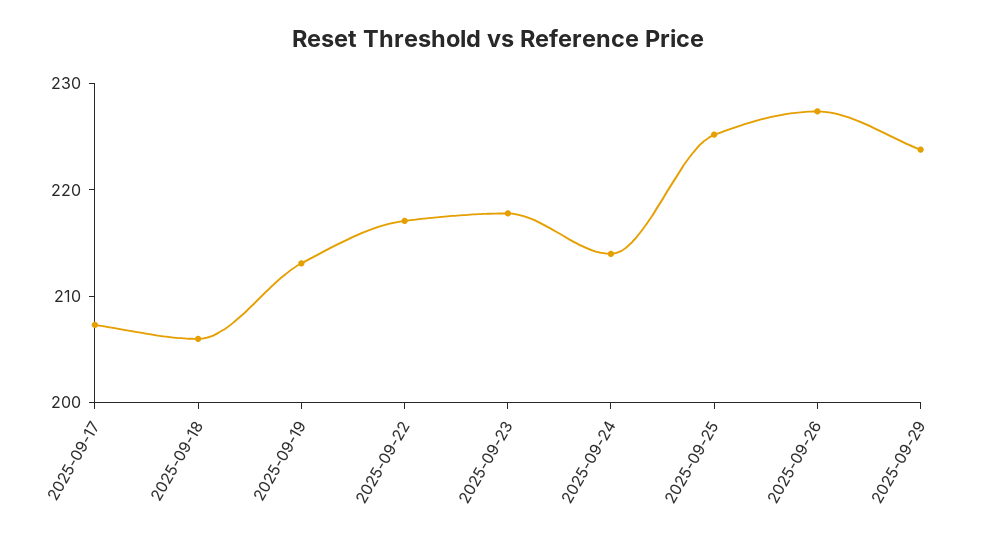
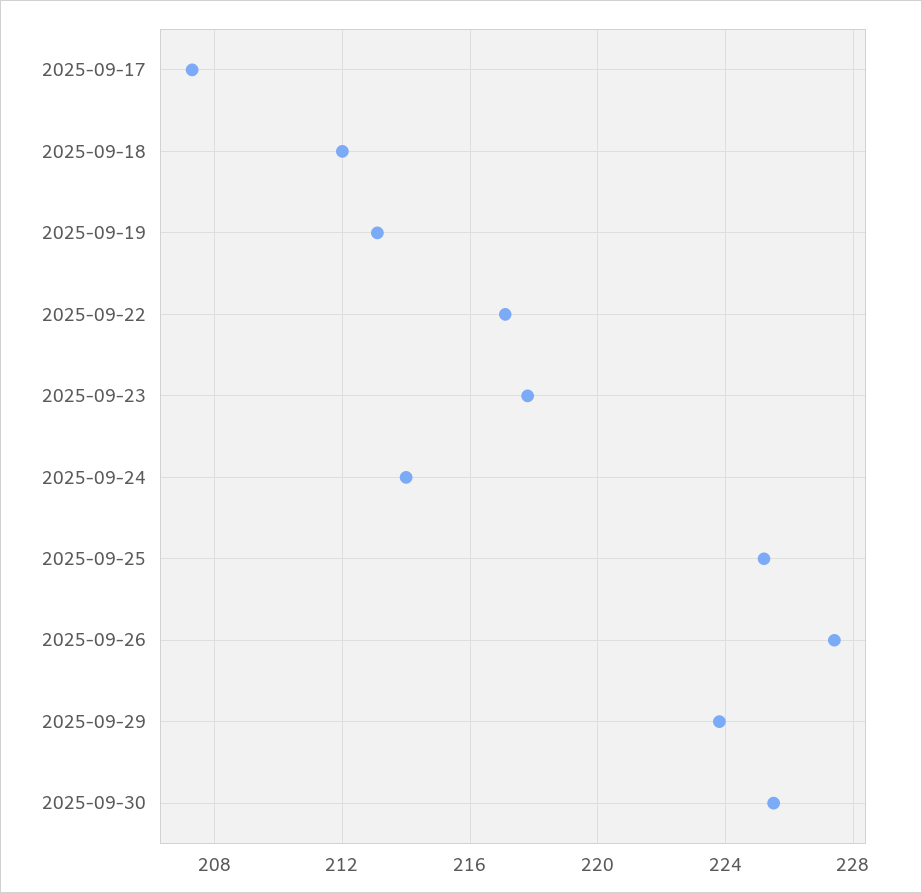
2025-09-18: 206 -> 212
2025-09-30: none -> 225.5

